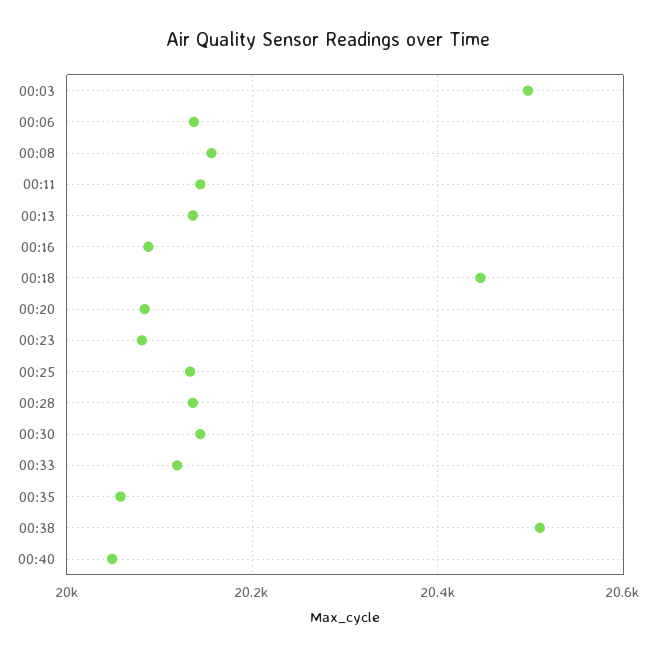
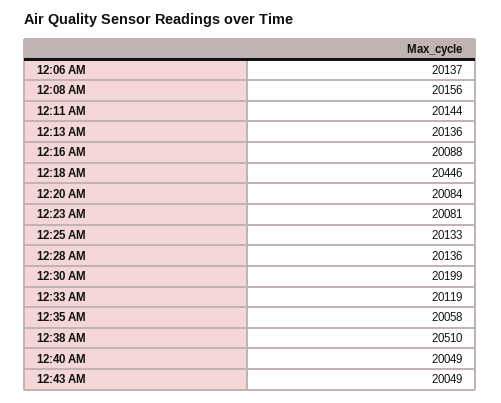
00:03: 20500 -> none
00:30: 20140 -> 20199
12:43 AM: none -> 20049

